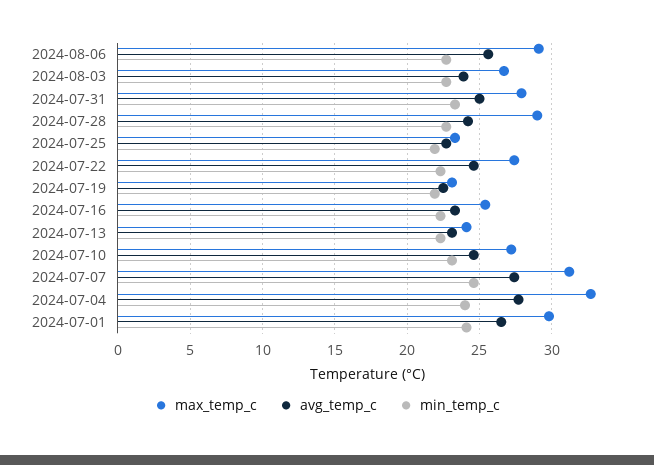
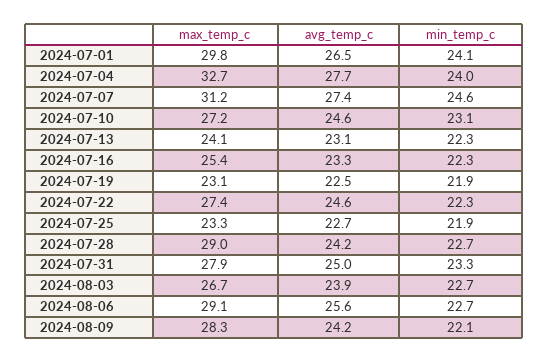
max_temp_c, 2024-08-09: none -> 28.3
avg_temp_c, 2024-08-09: none -> 24.2
min_temp_c, 2024-08-09: none -> 22.1

